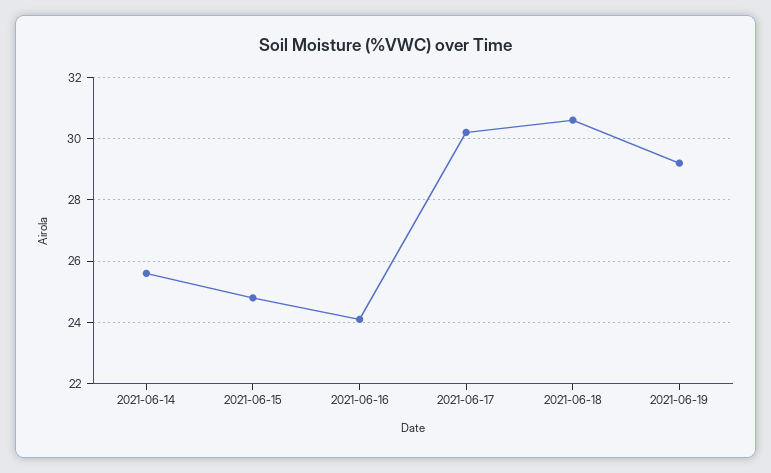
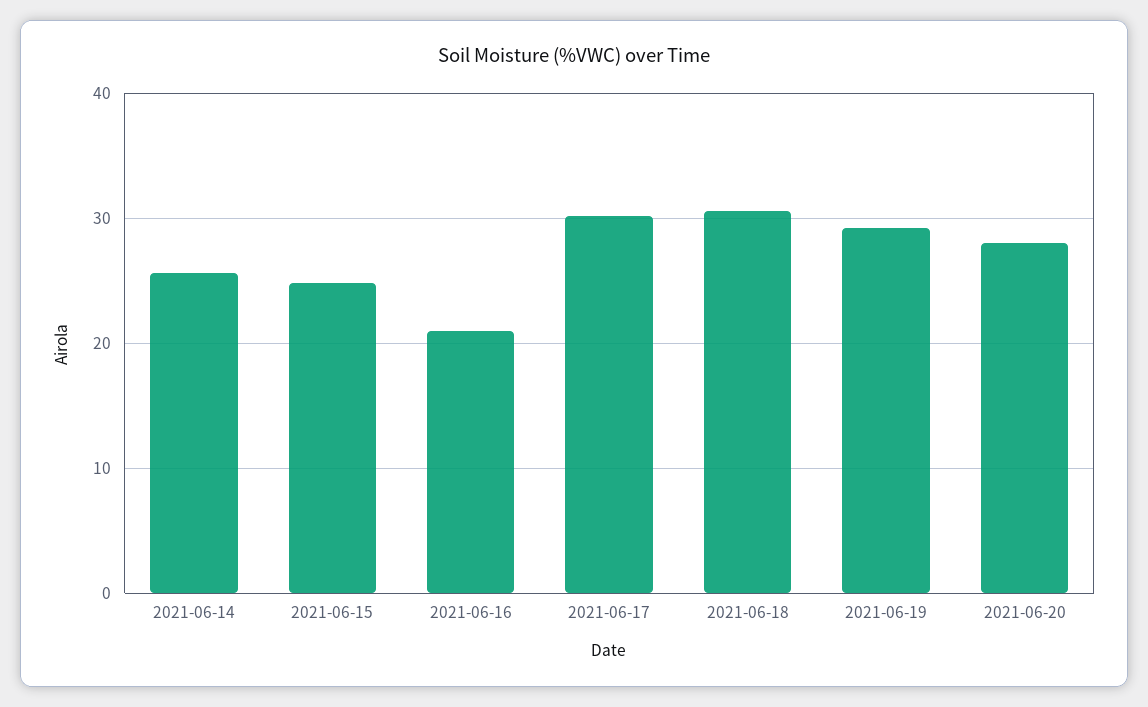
2021-06-16: 24 -> 21
2021-06-20: none -> 28

